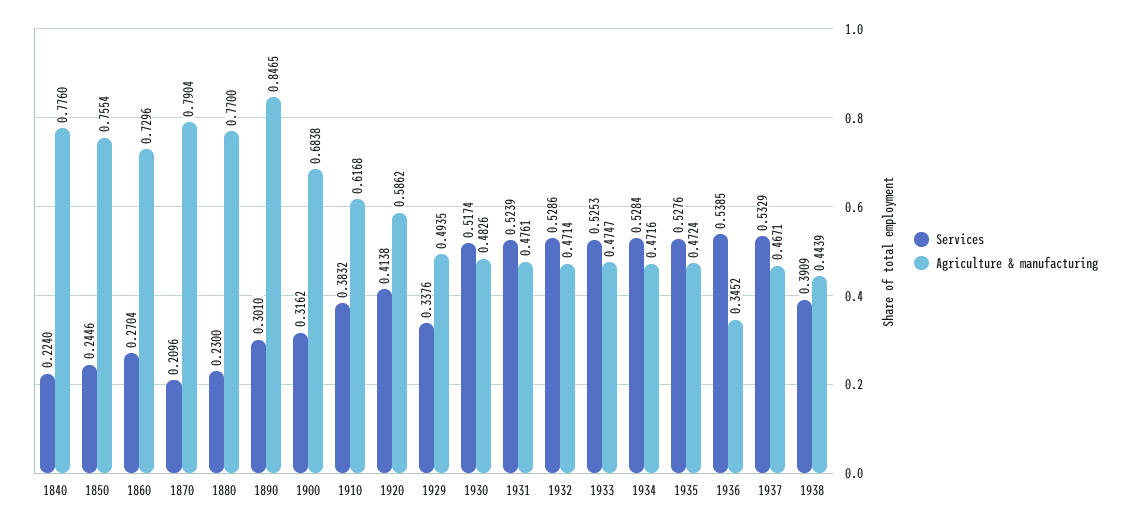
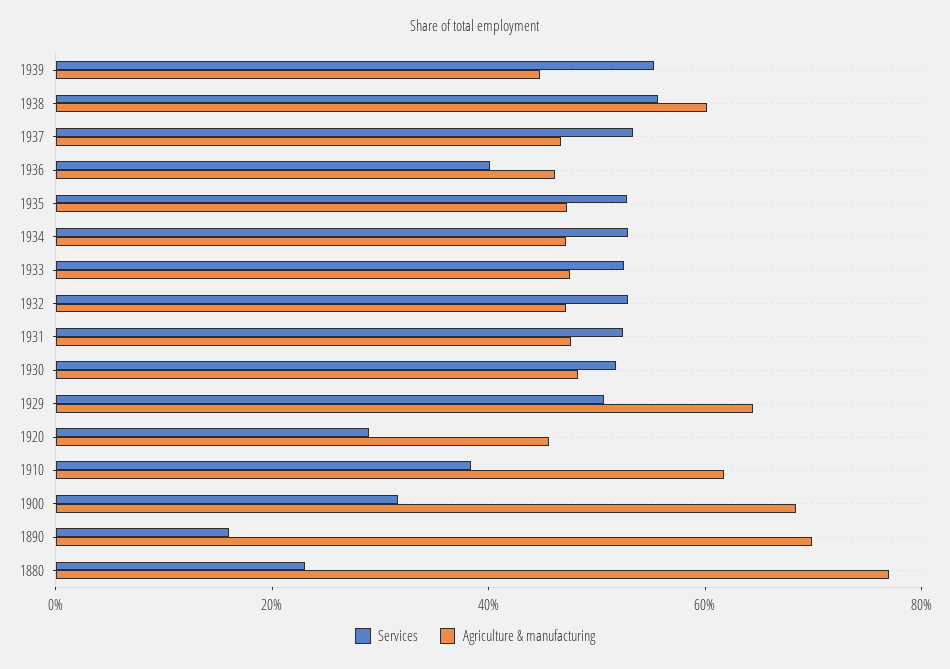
Services, 1840: 0.224 -> none
Agriculture & manufacturing, 1840: 0.776 -> none
Services, 1850: 0.2446 -> none
Agriculture & manufacturing, 1850: 0.7554 -> none
Services, 1860: 0.2704 -> none
Agriculture & manufacturing, 1860: 0.7296 -> none
Services, 1870: 0.2096 -> none
Agriculture & manufacturing, 1870: 0.7904 -> none
Services, 1890: 0.301 -> 0.15
Agriculture & manufacturing, 1890: 0.8465 -> 0.7
Services, 1920: 0.4138 -> 0.3
Agriculture & manufacturing, 1920: 0.5862 -> 0.45
Services, 1929: 0.3376 -> 0.5
Agriculture & manufacturing, 1929: 0.4935 -> 0.65
Services, 1936: 0.5385 -> 0.4
Agriculture & manufacturing, 1936: 0.3452 -> 0.45
Services, 1938: 0.3909 -> 0.55
Agriculture & manufacturing, 1938: 0.4439 -> 0.6
Services, 1939: none -> 0.55
Agriculture & manufacturing, 1939: none -> 0.45

